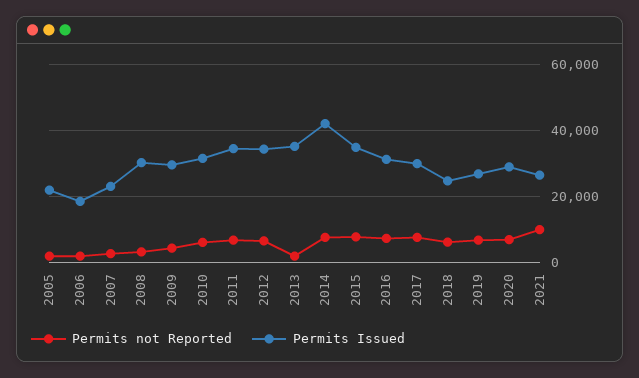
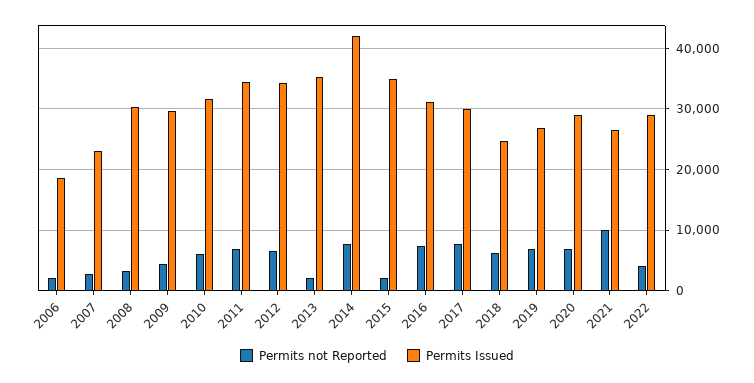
Permits not Reported, 2005: 2000 -> none
Permits Issued, 2005: 22000 -> none
Permits not Reported, 2015: 8000 -> 2000
Permits not Reported, 2022: none -> 4000
Permits Issued, 2022: none -> 29000

